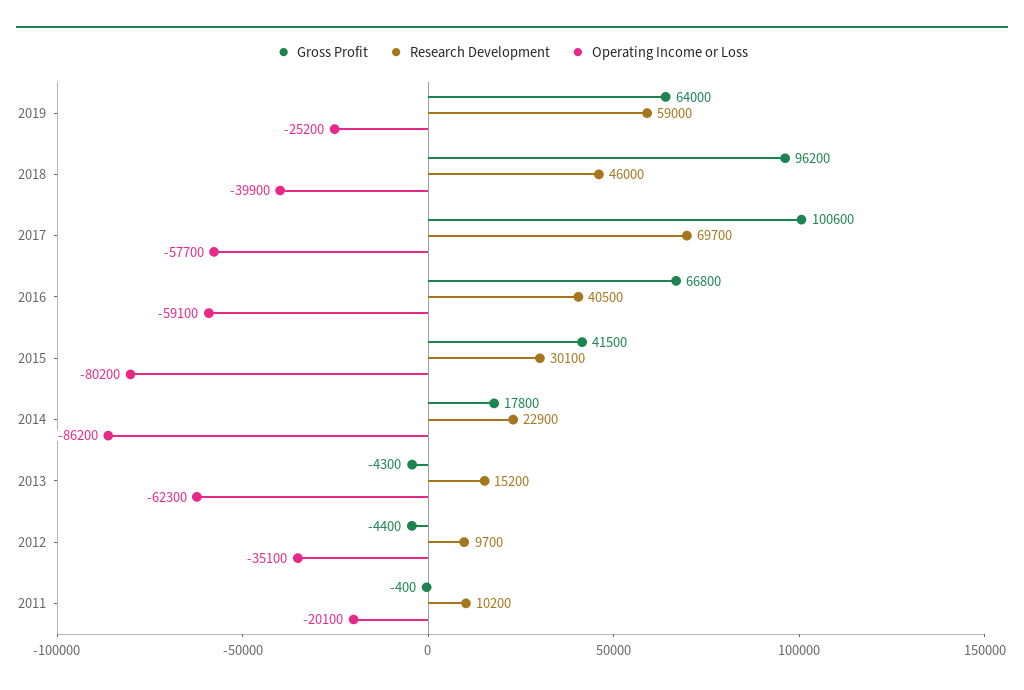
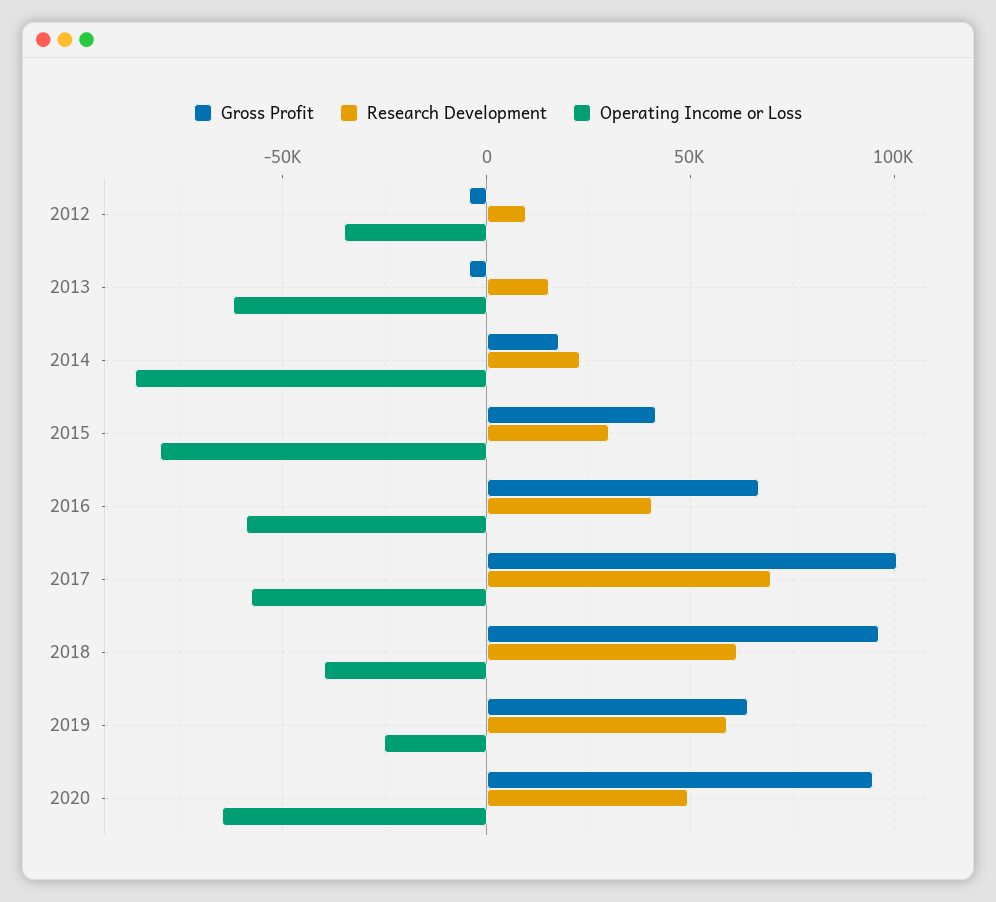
Research Development, 2018: 46000 -> 60000
Gross Profit, 2011: -400 -> none
Research Development, 2011: 10200 -> none
Operating Income or Loss, 2011: -20100 -> none
Gross Profit, 2020: none -> 95000
Research Development, 2020: none -> 50000
Operating Income or Loss, 2020: none -> -65000

